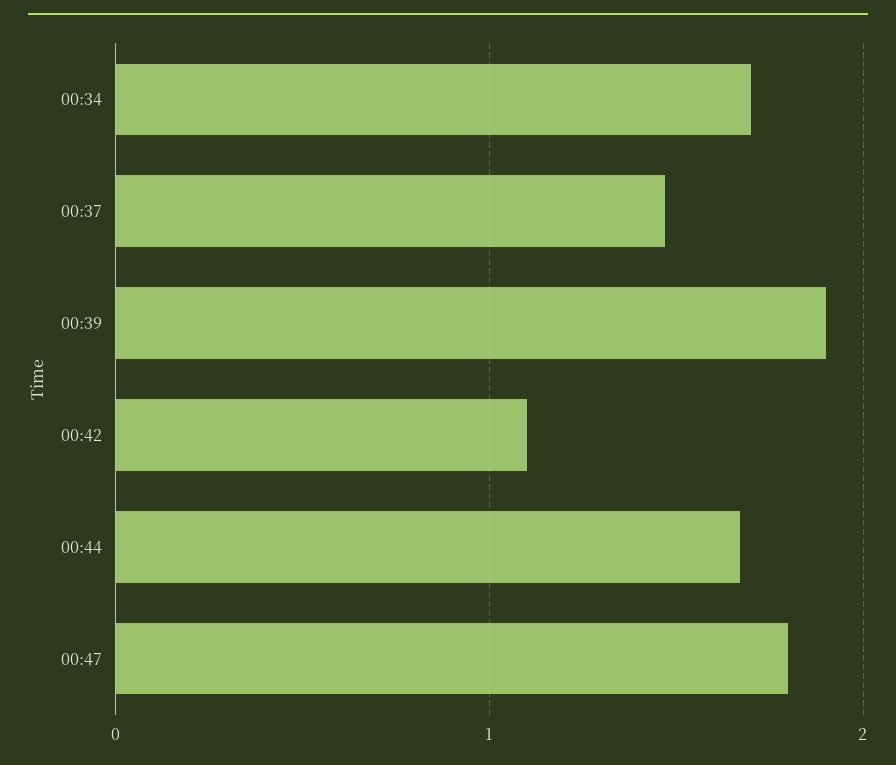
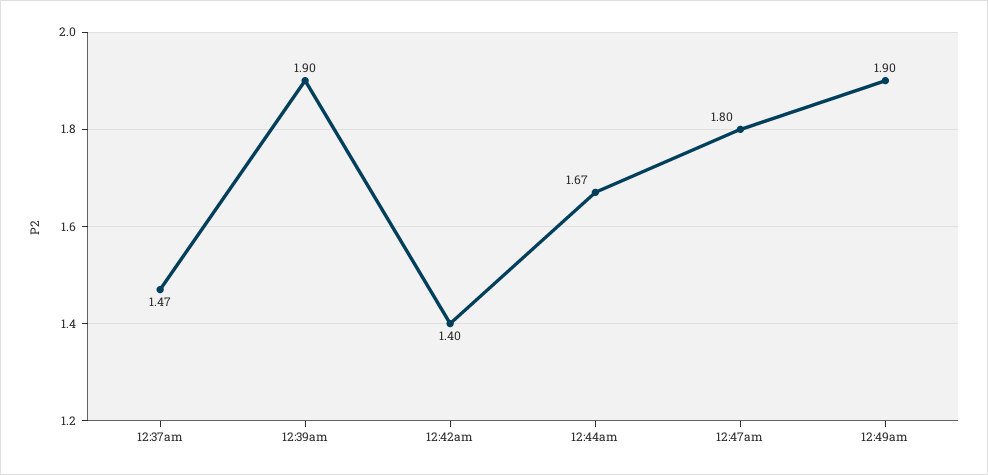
00:34: 1.7 -> none
00:42: 1.1 -> 1.4
12:49am: none -> 1.9

